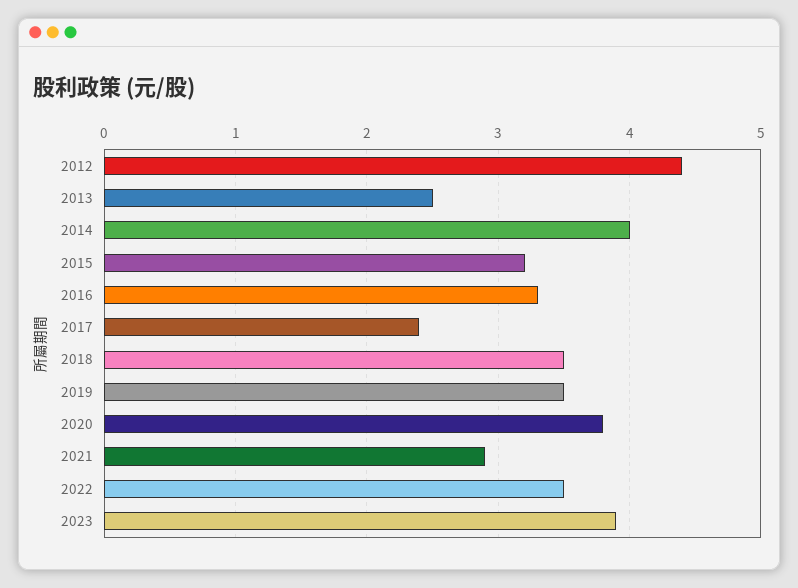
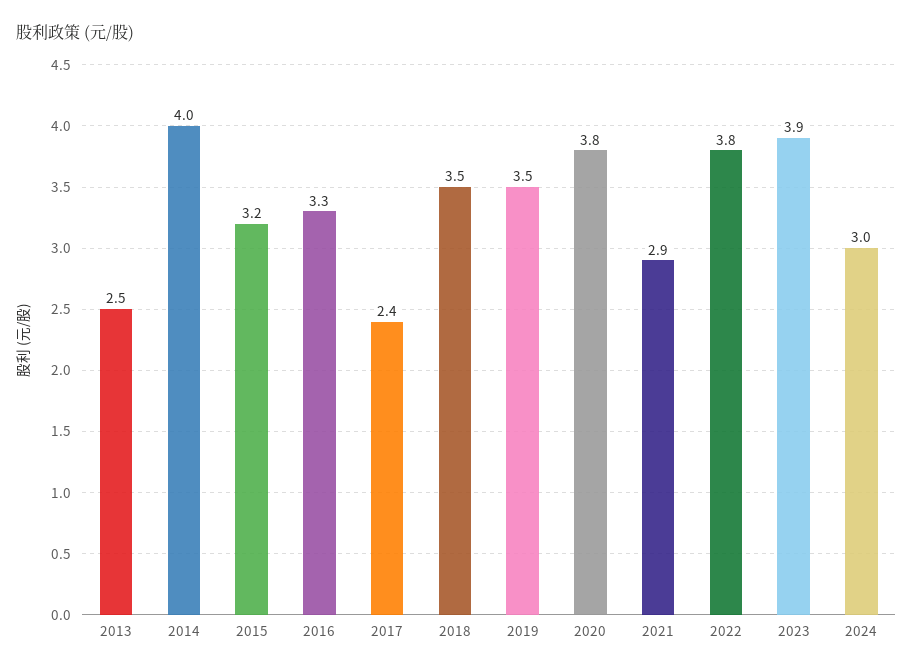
2012: 4.4 -> none
2022: 3.5 -> 3.8
2024: none -> 3

